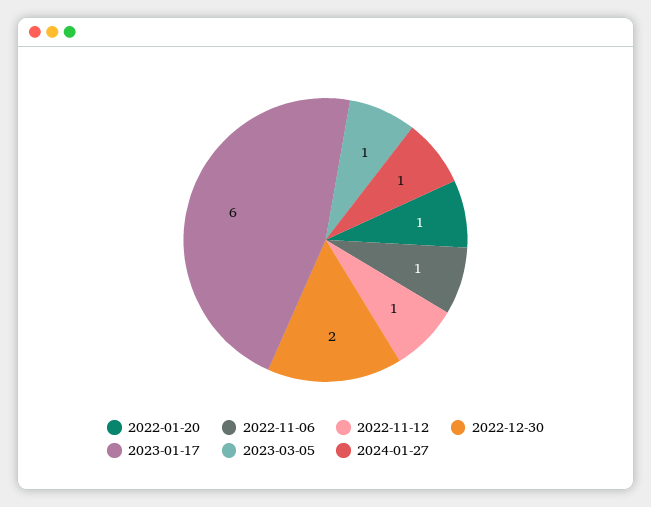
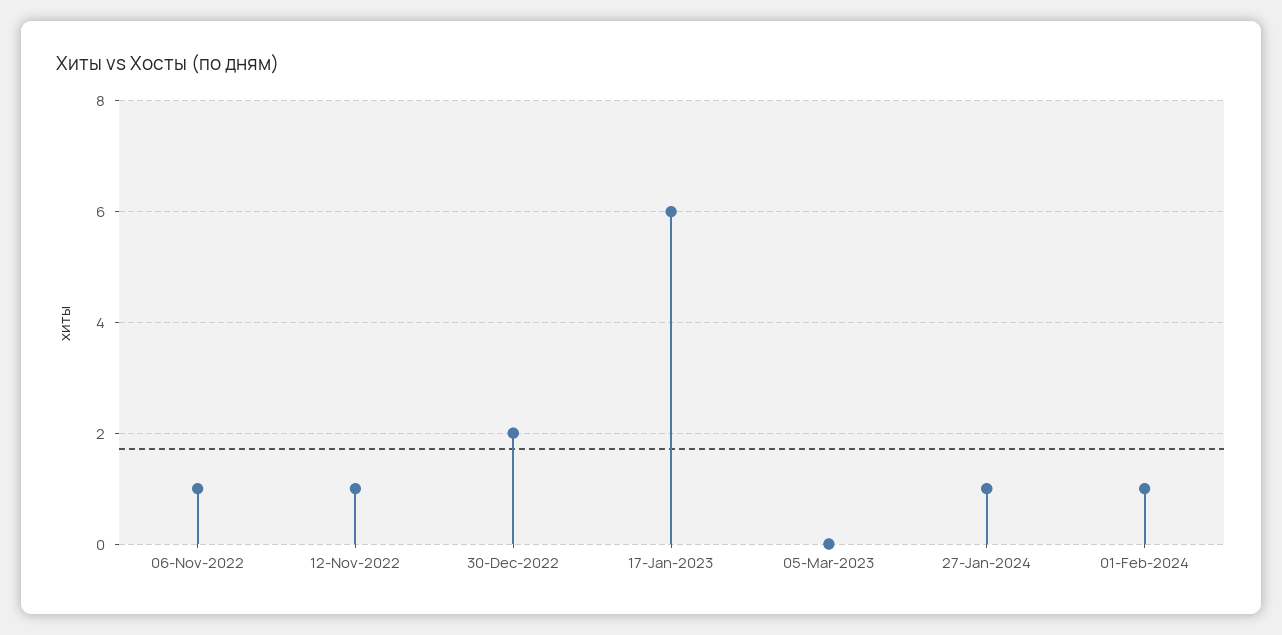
2022-01-20: 1 -> none
2023-03-05: 1 -> 0
01-Feb-2024: none -> 1

